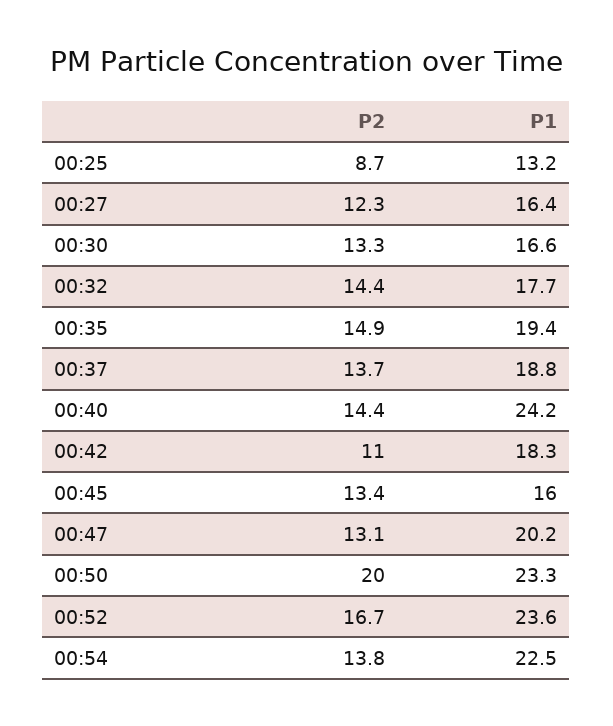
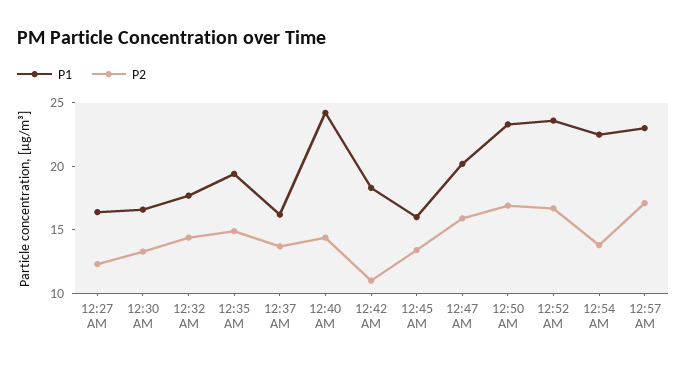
P2, 00:25: 8.7 -> none
P1, 00:25: 13.2 -> none
P1, 00:37: 18.8 -> 16
P2, 00:47: 13.1 -> 16
P2, 00:50: 20 -> 17
P1, 12:57 AM: none -> 23
P2, 12:57 AM: none -> 17

